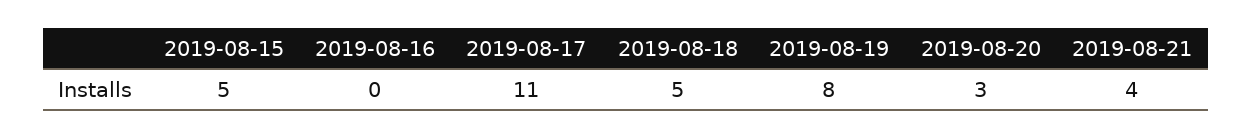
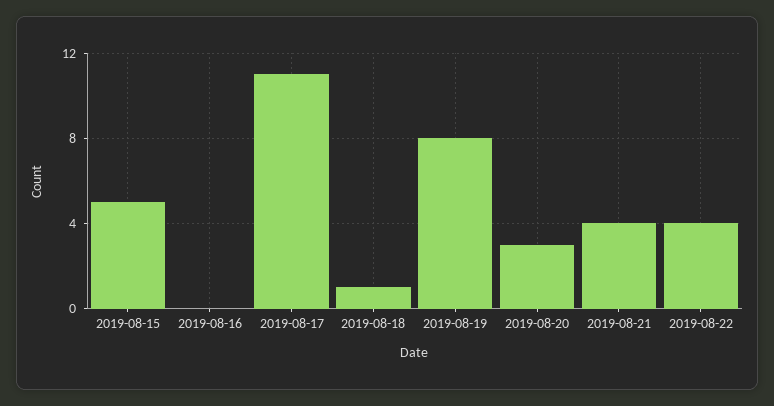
2019-08-18: 5 -> 1
2019-08-22: none -> 4

